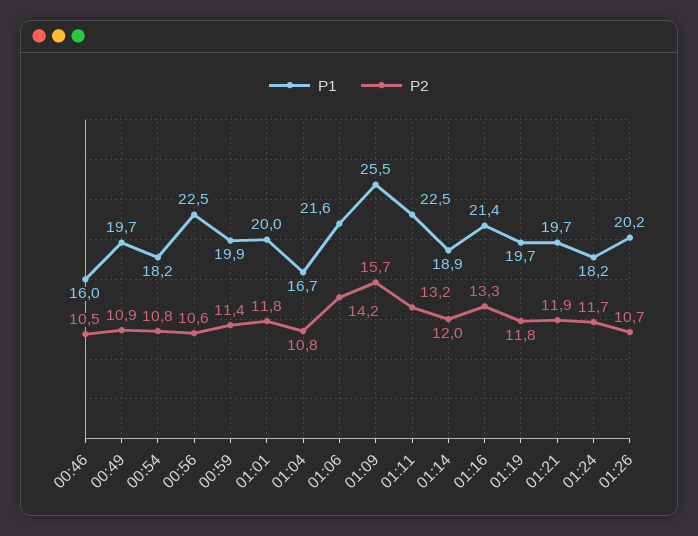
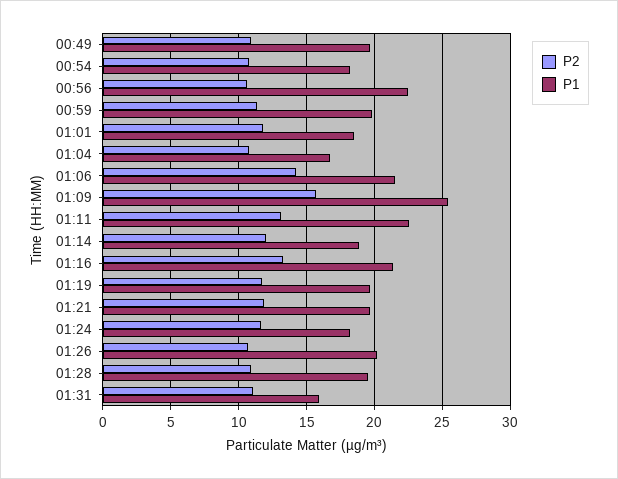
P1, 00:46: 16 -> none
P2, 00:46: 10.5 -> none
P1, 01:01: 20 -> 18.5
P2, 01:28: none -> 11
P1, 01:28: none -> 19.5
P2, 01:31: none -> 11
P1, 01:31: none -> 16

